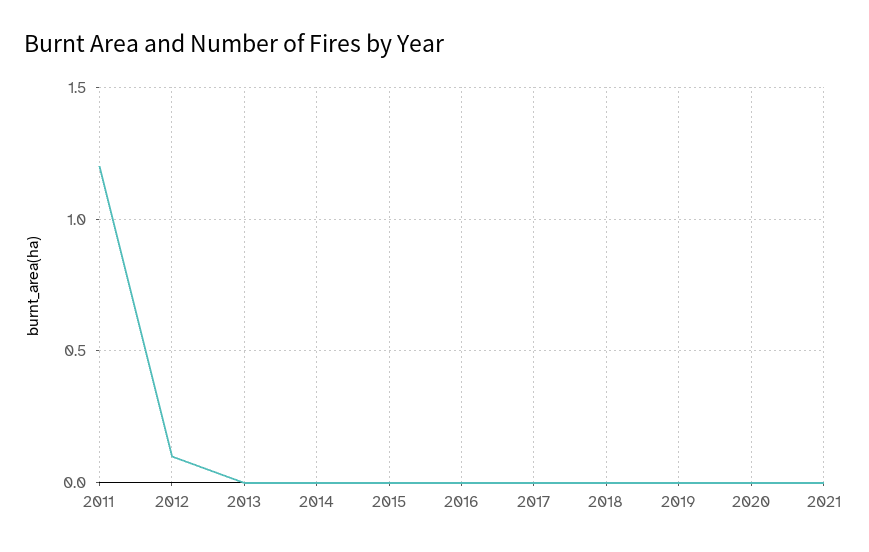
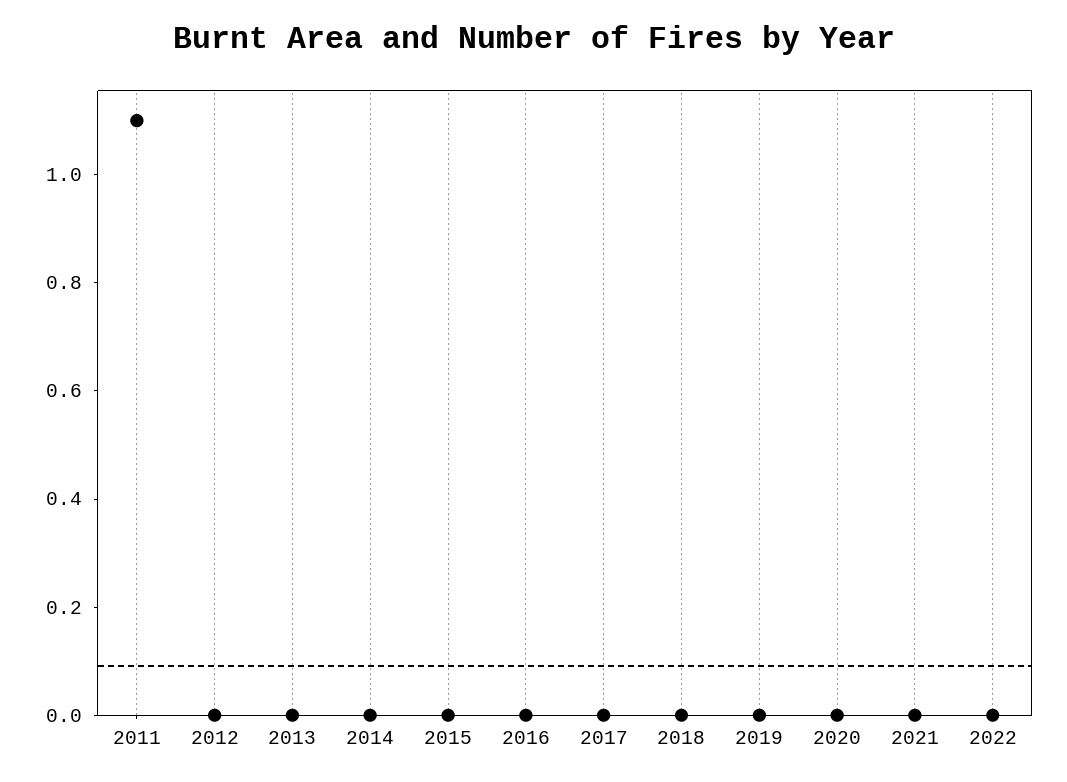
2011: 1.2 -> 1.1
2012: 0.1 -> 0
2022: none -> 0

